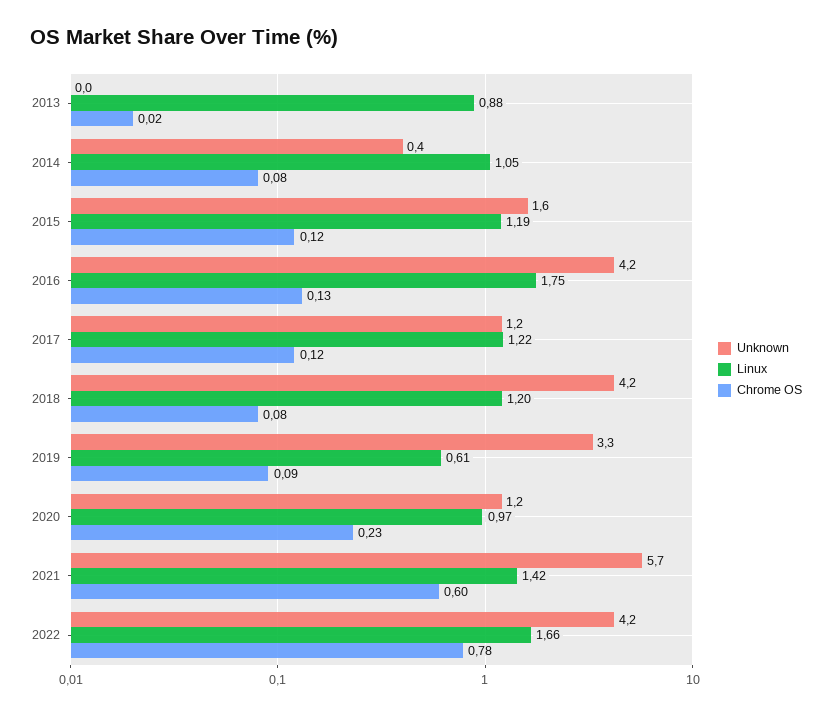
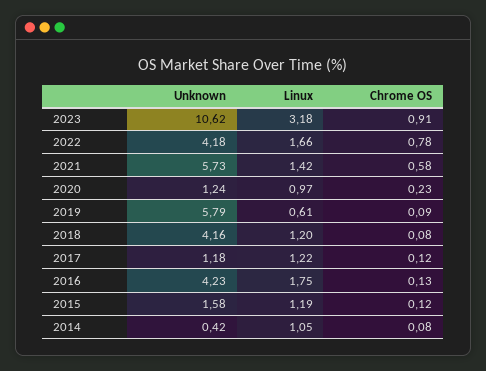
Unknown, 2013: 0 -> none
Linux, 2013: 0.88 -> none
Chrome OS, 2013: 0.02 -> none
Unknown, 2019: 3.3 -> 5.79
Chrome OS, 2021: 0.6 -> 0.58
Unknown, 2023: none -> 10.62
Linux, 2023: none -> 3.18
Chrome OS, 2023: none -> 0.91

